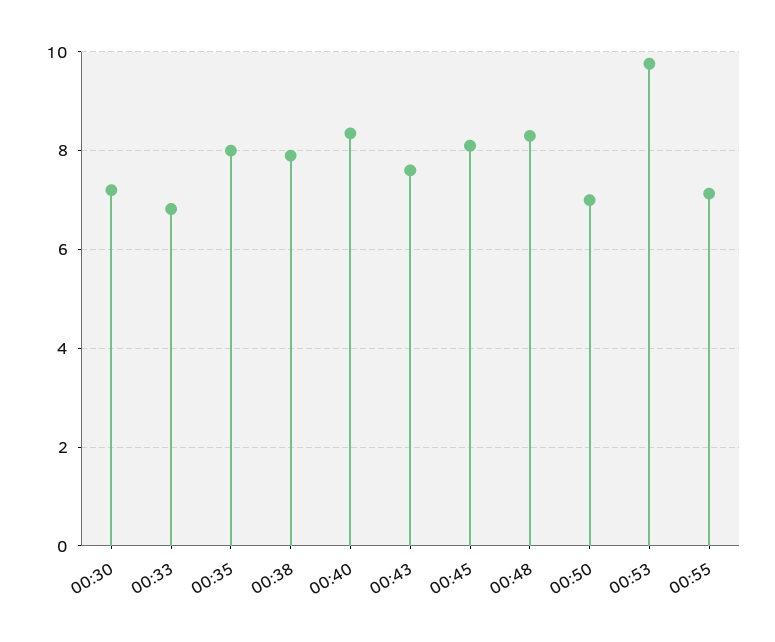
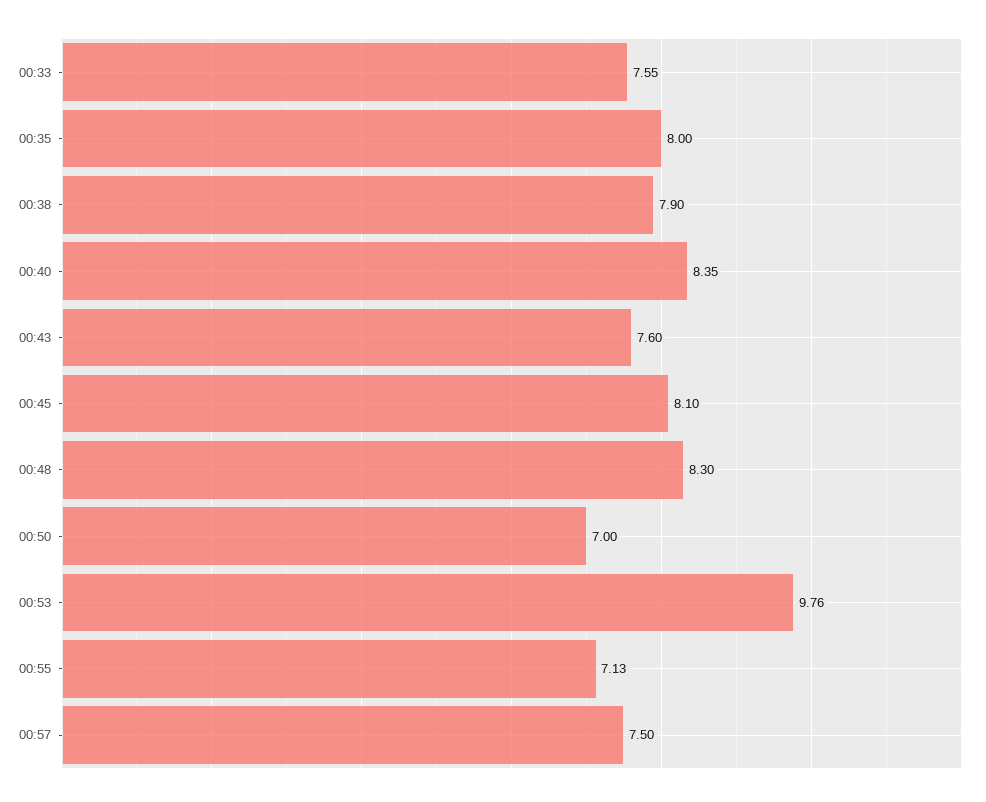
00:30: 7.2 -> none
00:33: 6.8 -> 7.55
00:57: none -> 7.5

